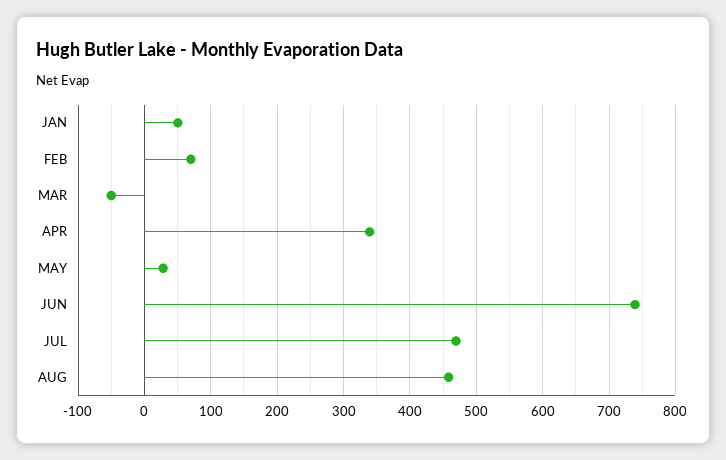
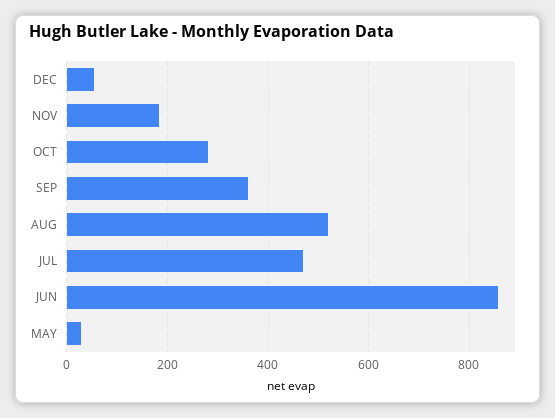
JAN: 50 -> none
FEB: 70 -> none
MAR: -50 -> none
APR: 340 -> none
JUN: 740 -> 860
AUG: 460 -> 520
DEC: none -> 60
NOV: none -> 180
OCT: none -> 280
SEP: none -> 360

